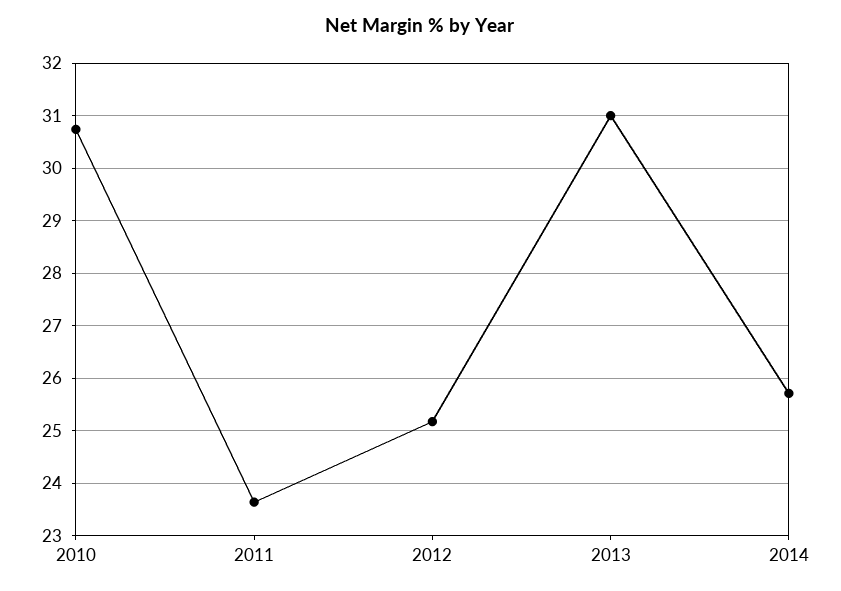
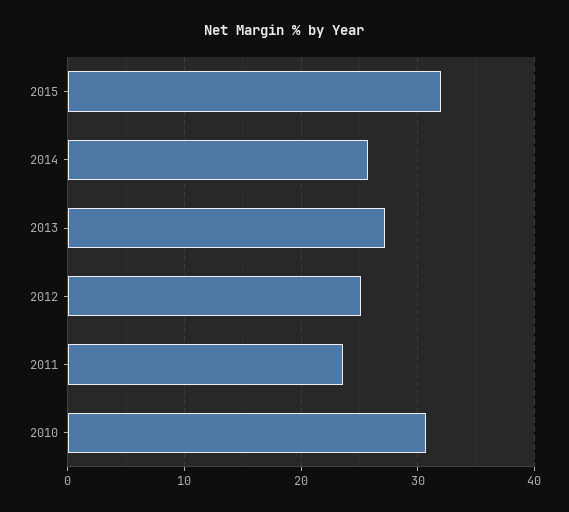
2013: 31 -> 27
2015: none -> 32

